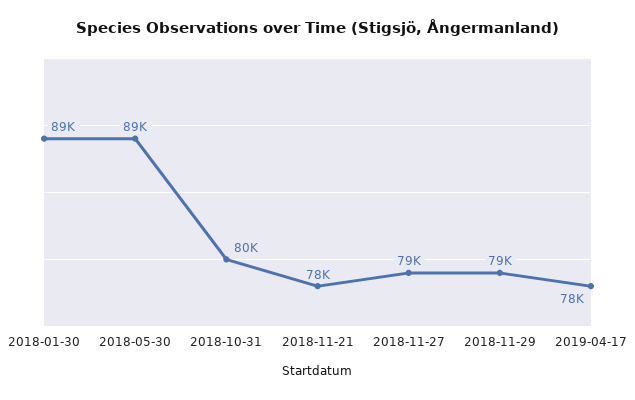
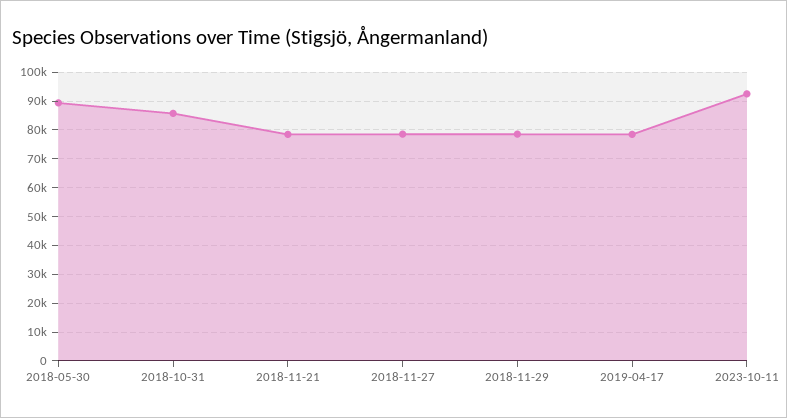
2018-01-30: 89000 -> none
2018-10-31: 80000 -> 85000
2023-10-11: none -> 92500

